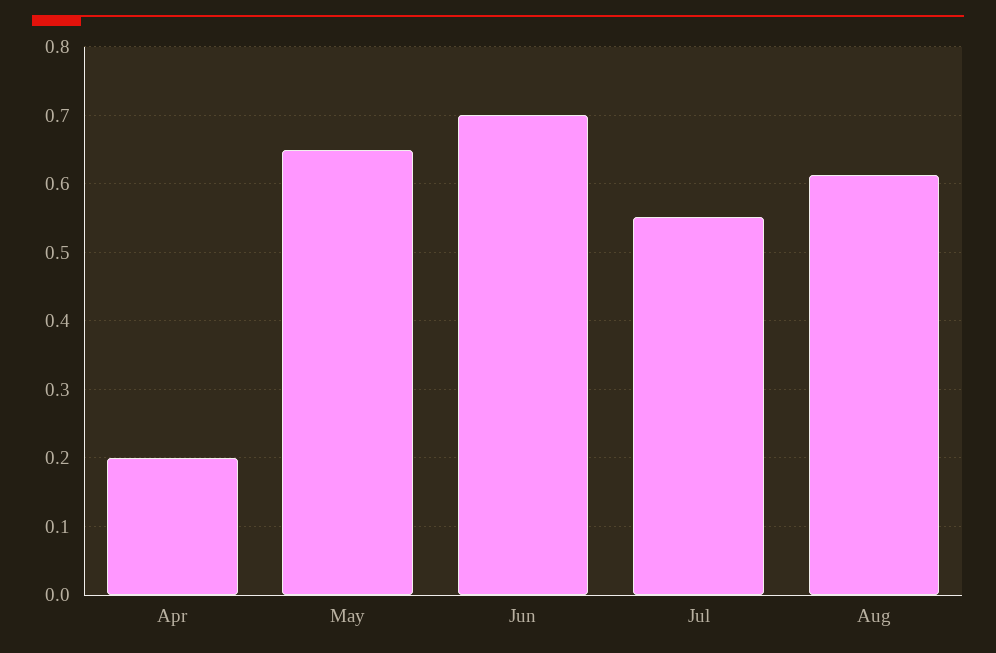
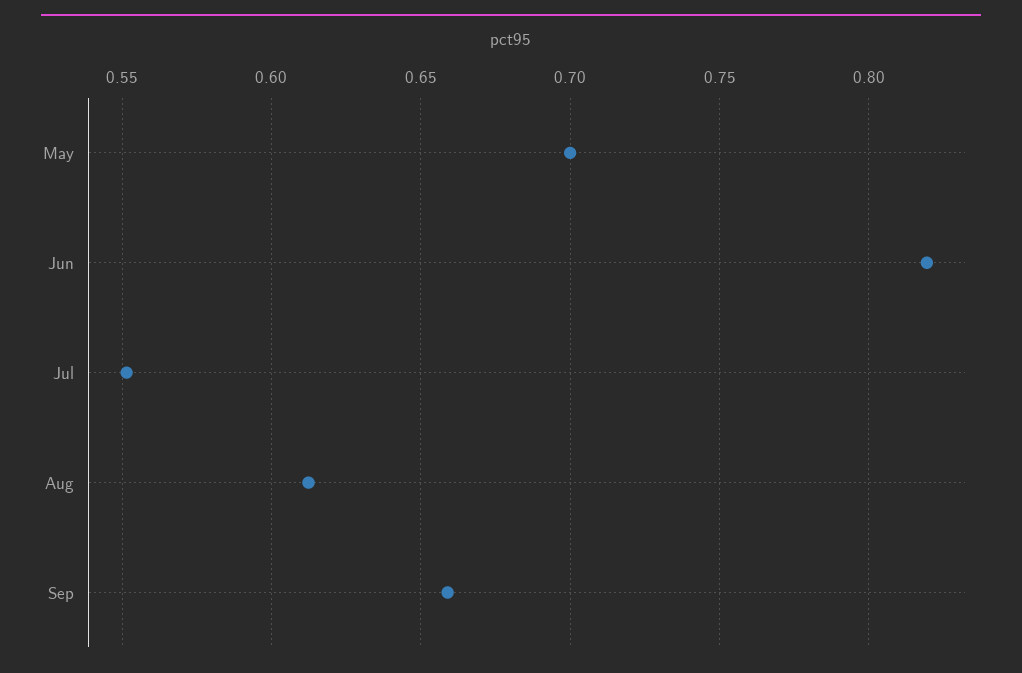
Apr: 0.2 -> none
May: 0.65 -> 0.7
Jun: 0.7 -> 0.82
Sep: none -> 0.66

